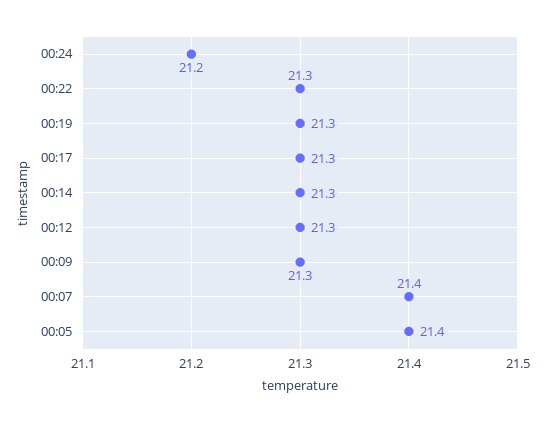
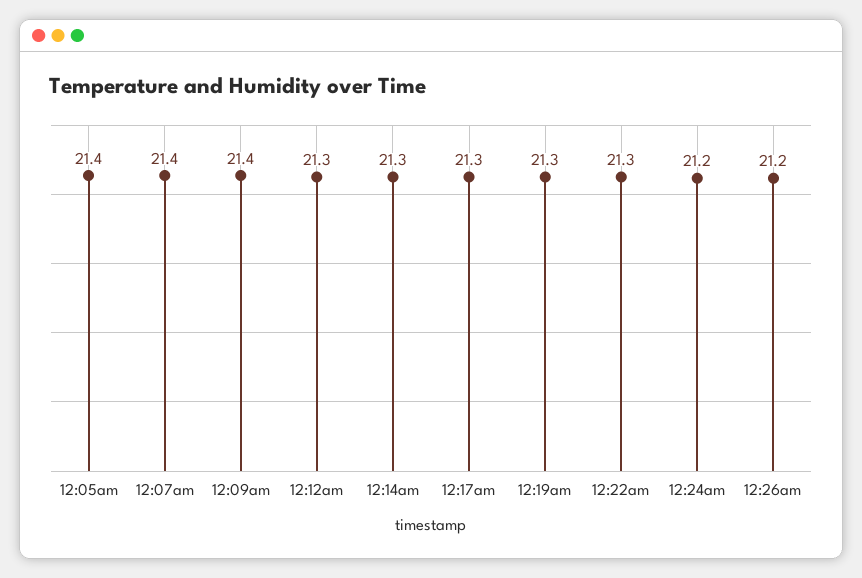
00:09: 21.3 -> 21.4
12:26am: none -> 21.2

